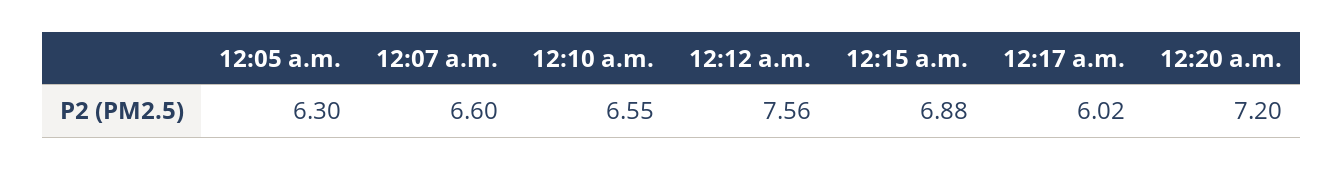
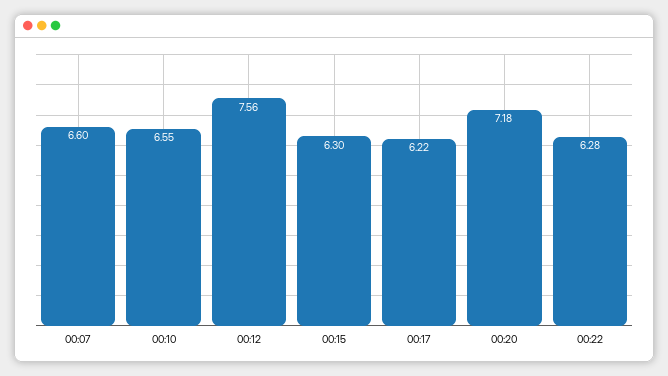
12:05 a.m.: 6.3 -> none
12:15 a.m.: 6.88 -> 6.3
12:17 a.m.: 6.02 -> 6.22
12:20 a.m.: 7.2 -> 7.18
00:22: none -> 6.28

